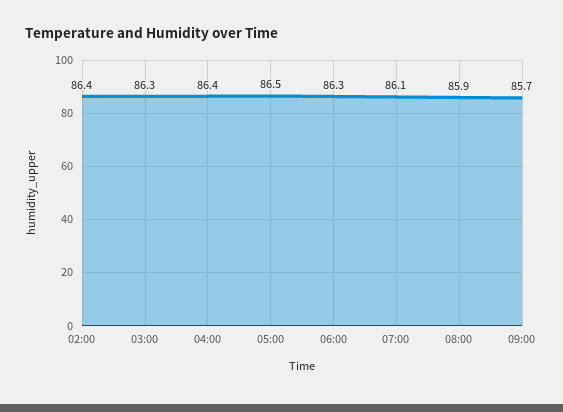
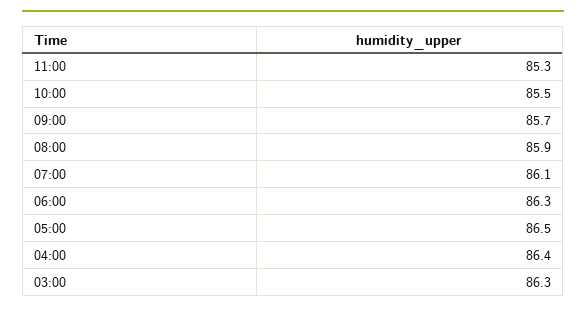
02:00: 86.4 -> none
11:00: none -> 85.3
10:00: none -> 85.5

